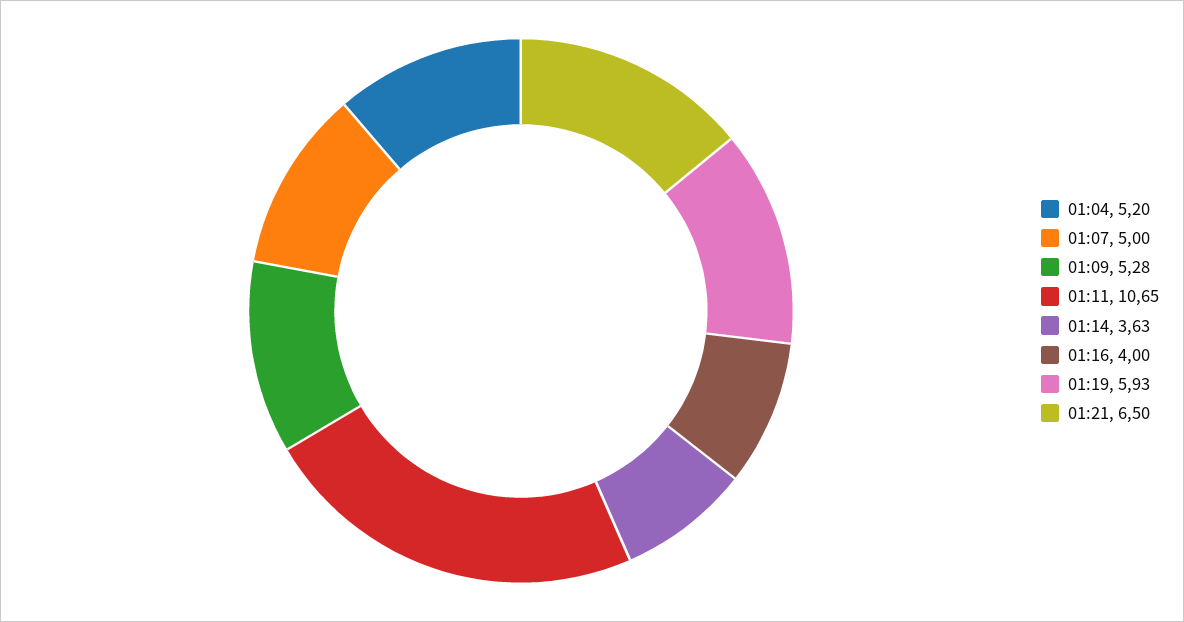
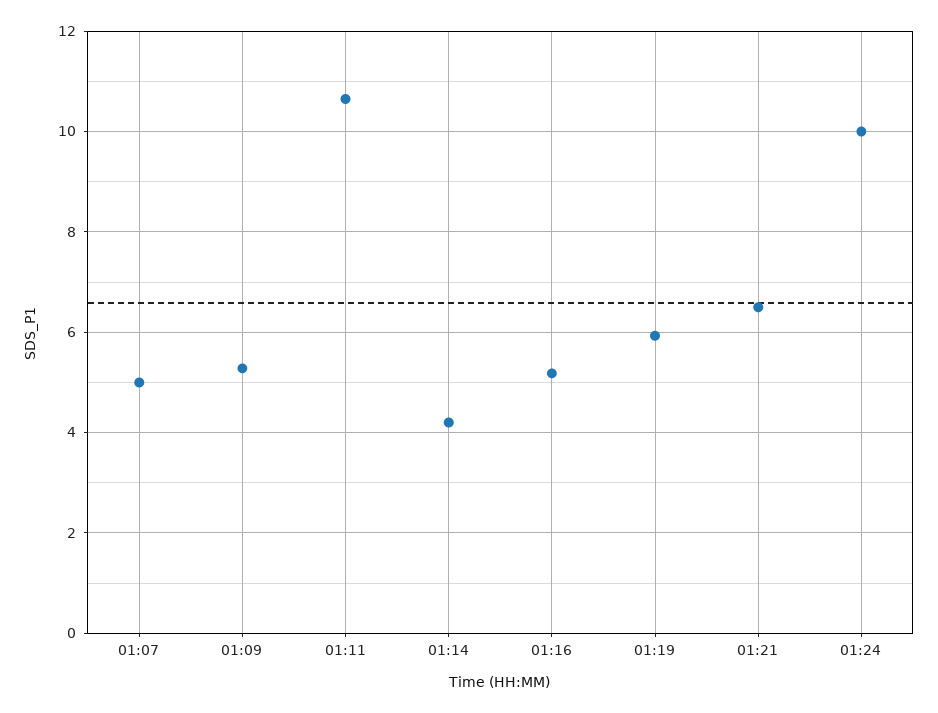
01:04: 5.2 -> none
01:14: 3.63 -> 4.2
01:16: 4 -> 5.2
01:24: none -> 10

